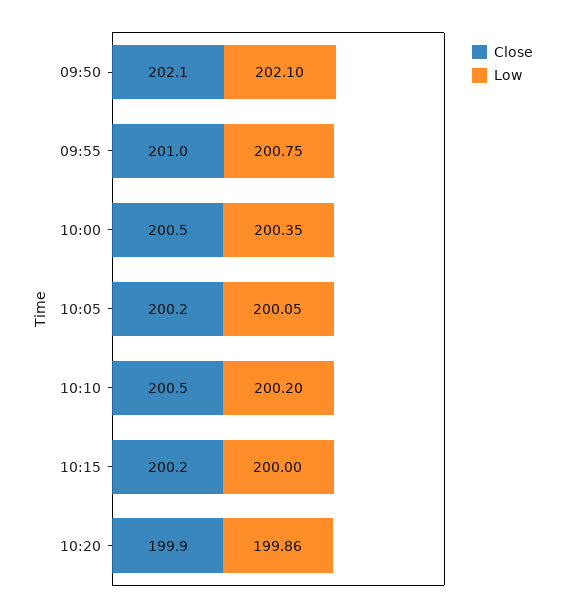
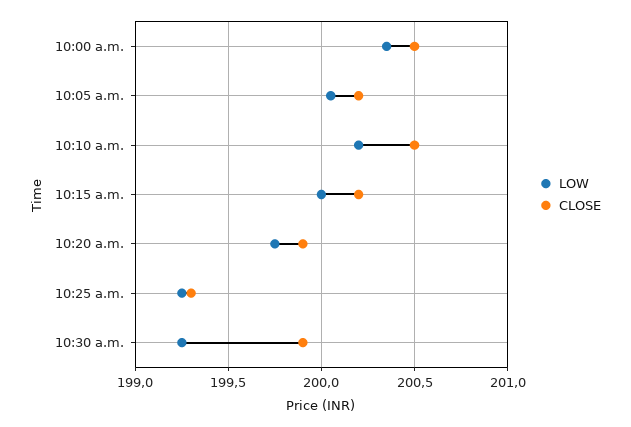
Close, 09:50: 202.1 -> none
Low, 09:50: 202.1 -> none
Close, 09:55: 201 -> none
Low, 09:55: 200.75 -> none
Low, 10:20: 199.86 -> 199.75
Low, 10:25 a.m.: none -> 199.25
Close, 10:25 a.m.: none -> 199.3
Low, 10:30 a.m.: none -> 199.25
Close, 10:30 a.m.: none -> 199.9

